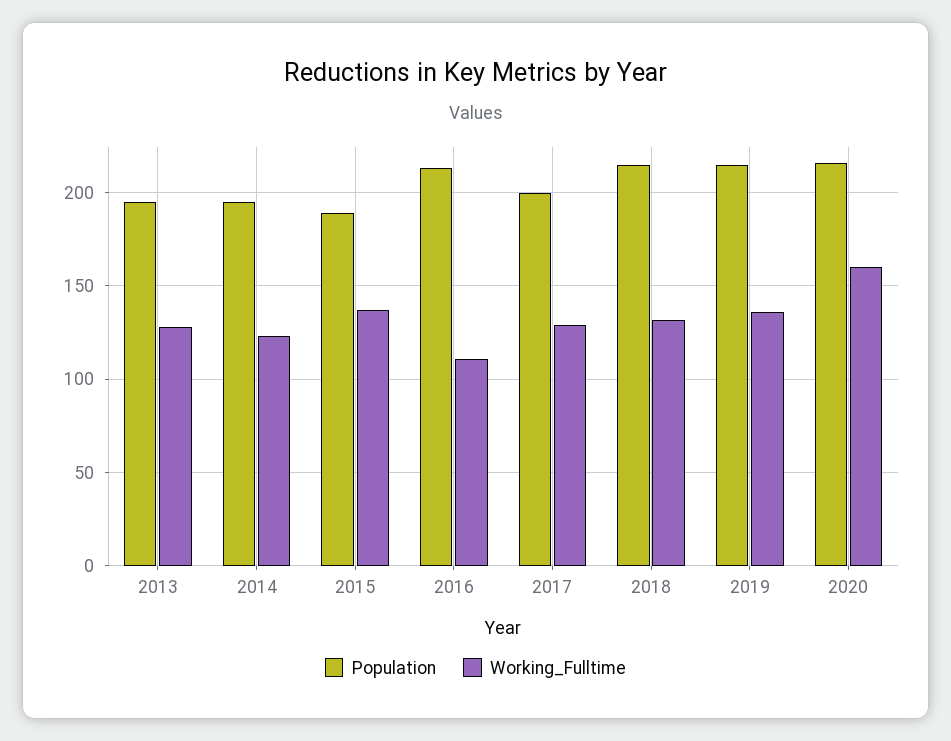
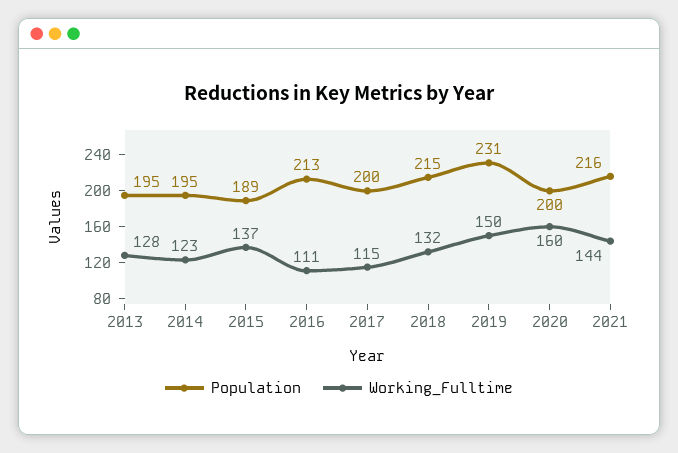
Working_Fulltime, 2017: 130 -> 115
Population, 2019: 215 -> 231
Working_Fulltime, 2019: 135 -> 150
Population, 2020: 215 -> 200
Population, 2021: none -> 216
Working_Fulltime, 2021: none -> 144

